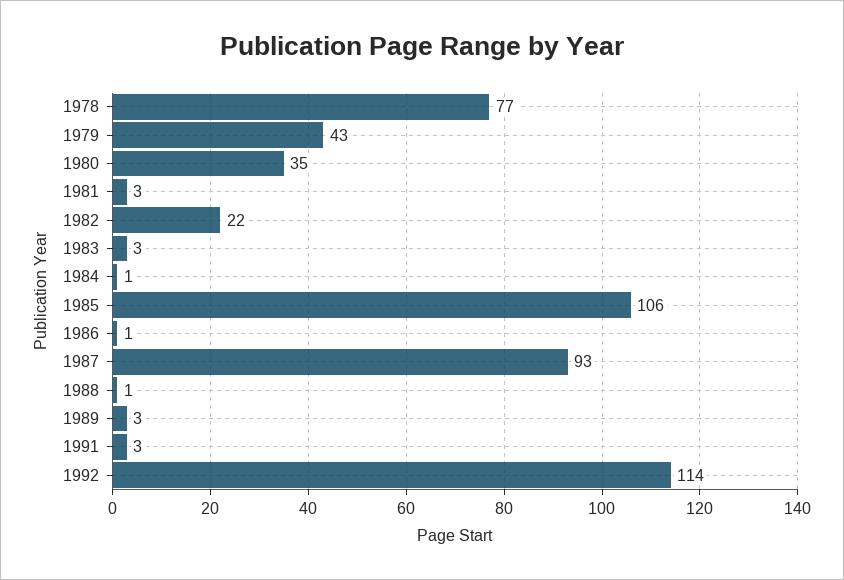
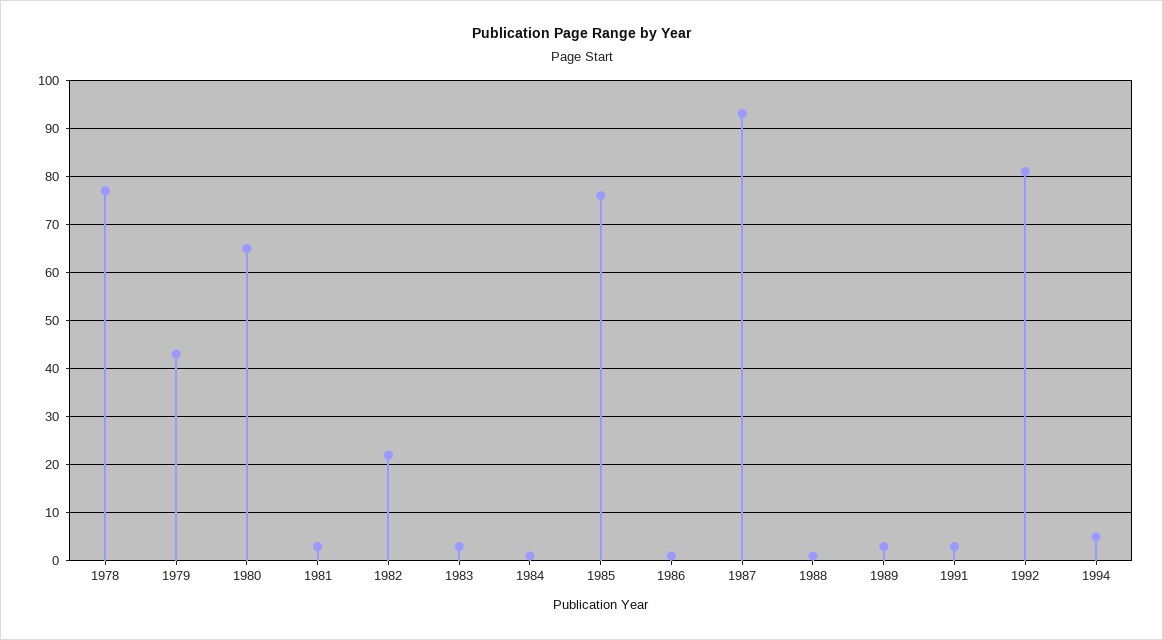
1980: 35 -> 65
1985: 106 -> 75
1992: 114 -> 80
1994: none -> 5

